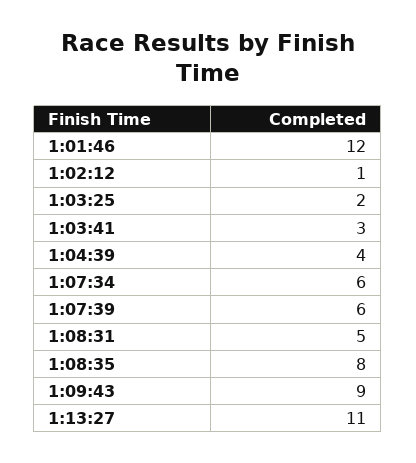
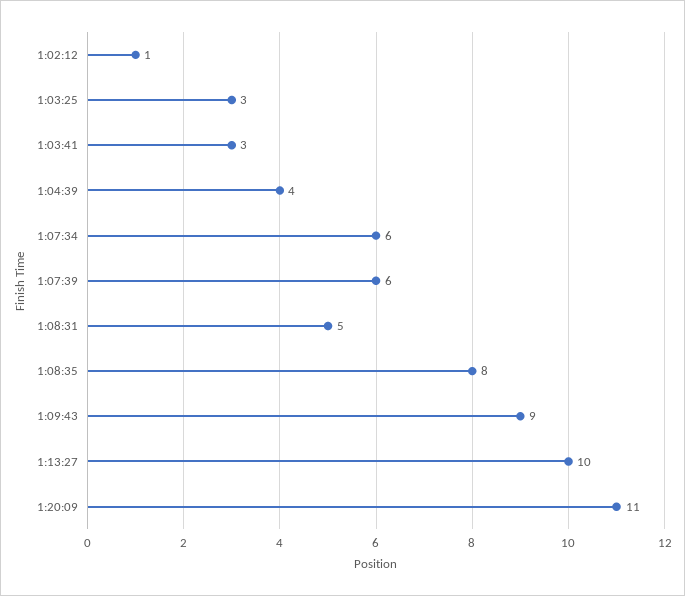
1:01:46: 12 -> none
1:03:25: 2 -> 3
1:13:27: 11 -> 10
1:20:09: none -> 11

